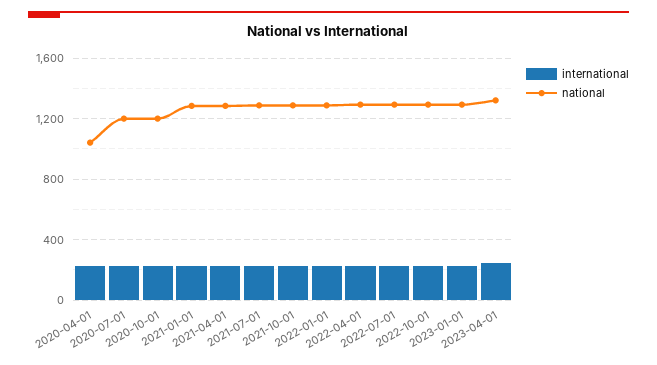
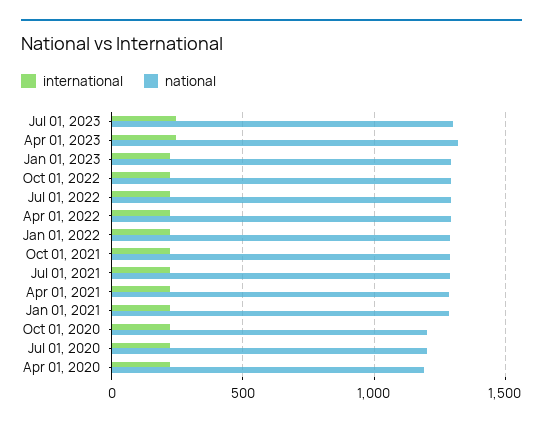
national, 2020-04-01: 1050 -> 1200
international, Jul 01, 2023: none -> 250
national, Jul 01, 2023: none -> 1300

